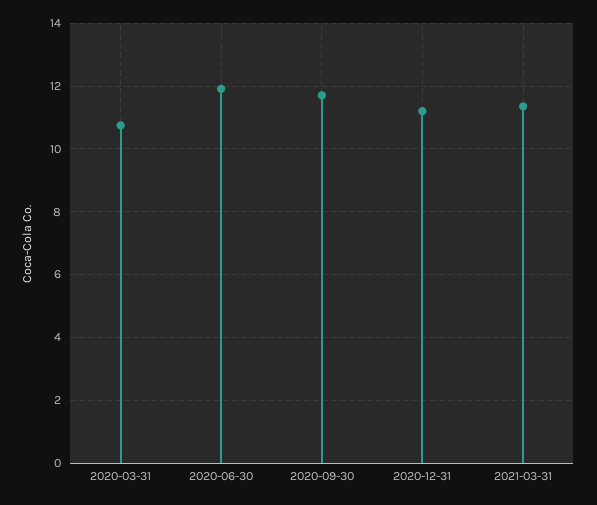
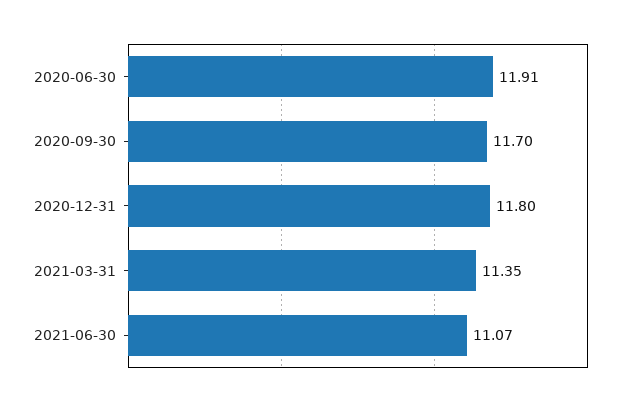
2020-03-31: 10.8 -> none
2020-12-31: 11.2 -> 11.8
2021-06-30: none -> 11.07

